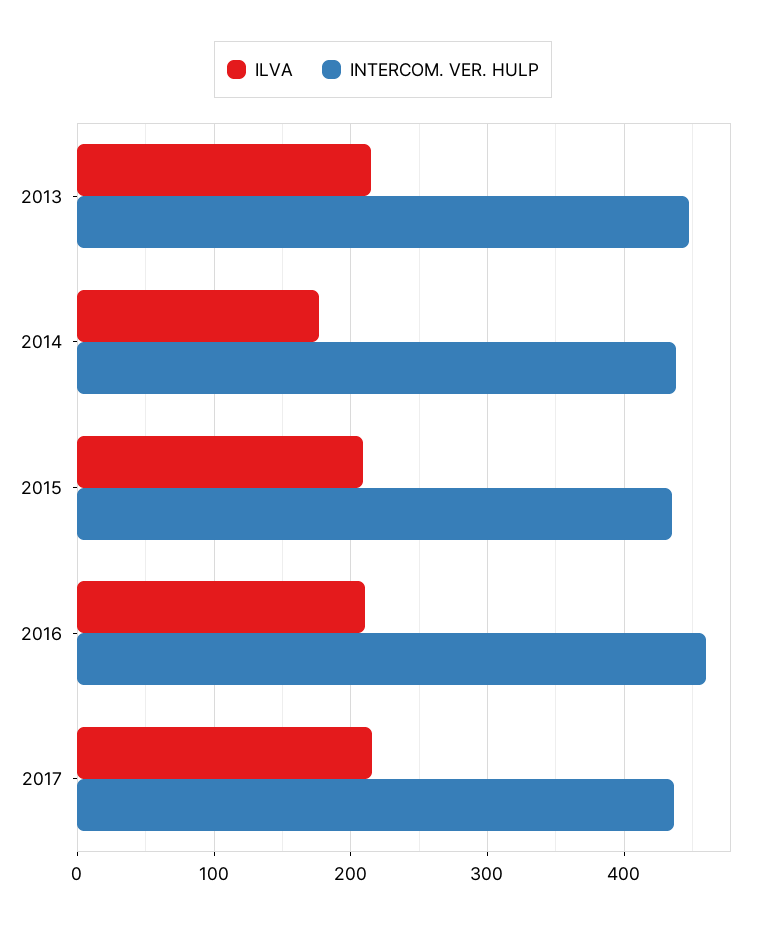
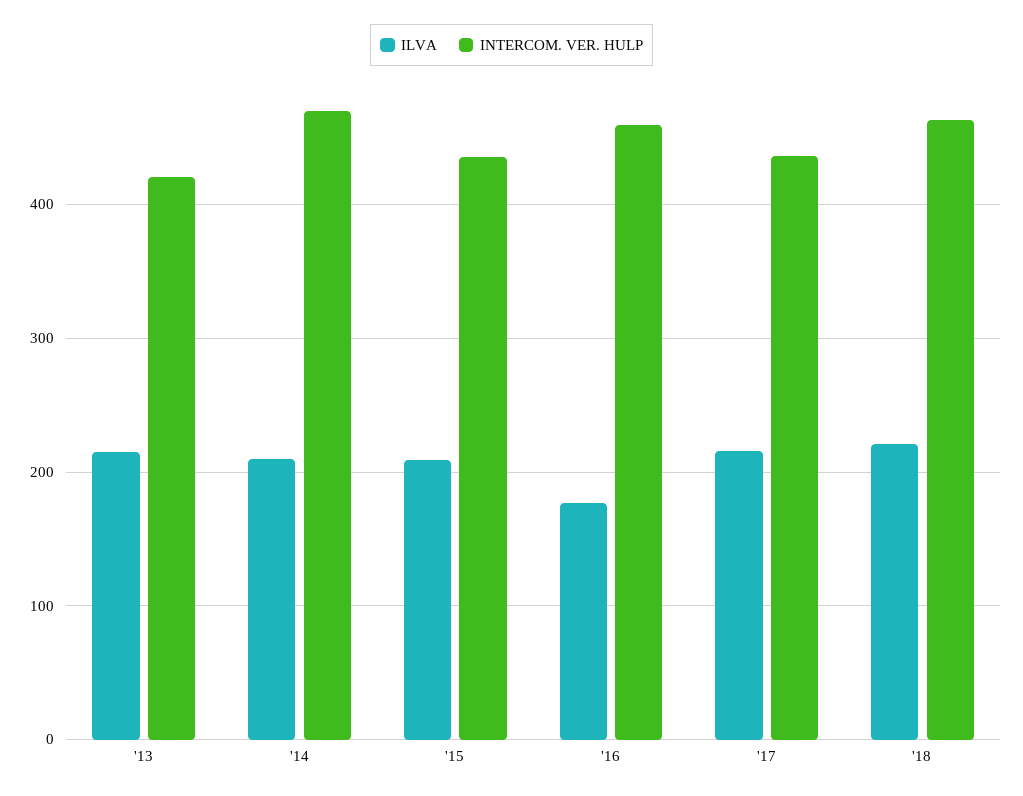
INTERCOM. VER. HULP, 2013: 450 -> 420
ILVA, 2014: 180 -> 210
INTERCOM. VER. HULP, 2014: 440 -> 470
ILVA, 2016: 210 -> 180
ILVA, '18: none -> 220
INTERCOM. VER. HULP, '18: none -> 460

